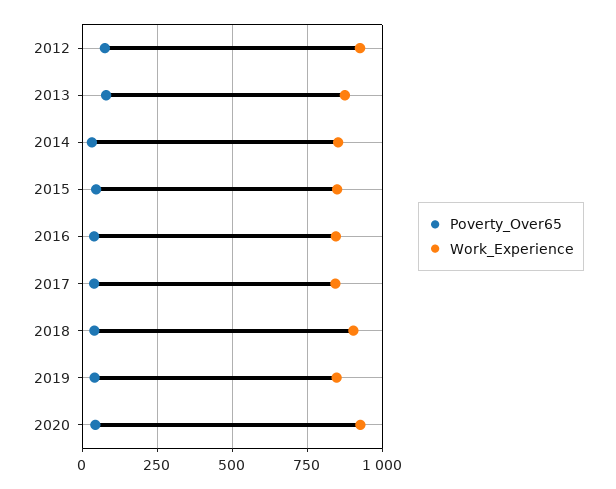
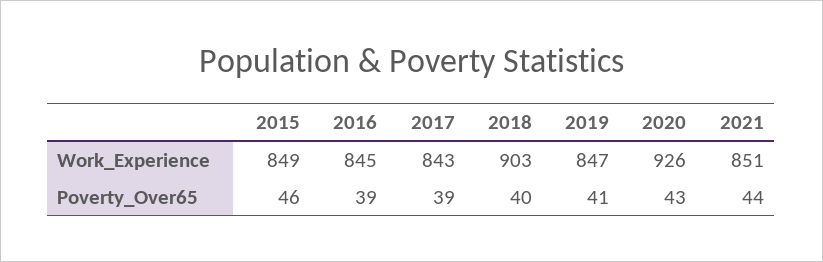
Poverty_Over65, 2012: 75 -> none
Work_Experience, 2012: 925 -> none
Poverty_Over65, 2013: 75 -> none
Work_Experience, 2013: 875 -> none
Poverty_Over65, 2014: 25 -> none
Work_Experience, 2014: 850 -> none
Work_Experience, 2021: none -> 851
Poverty_Over65, 2021: none -> 44

